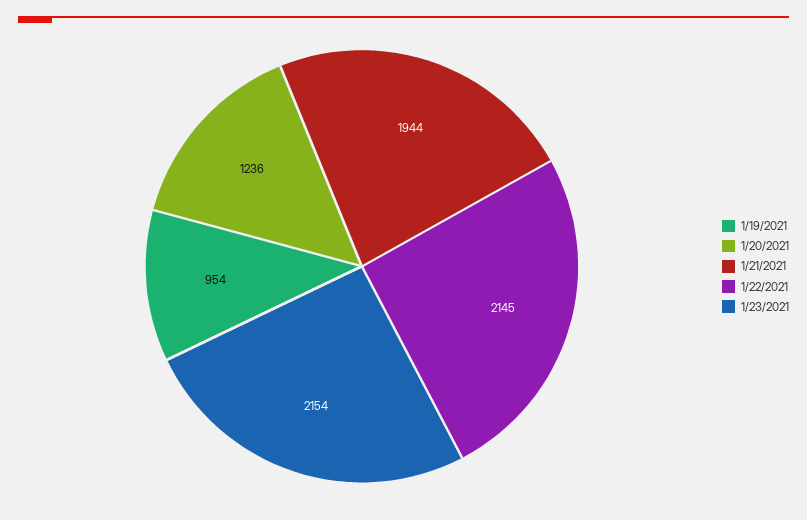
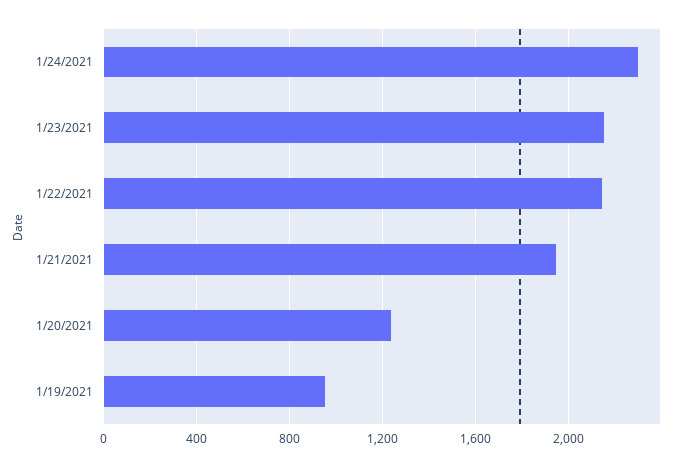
1/24/2021: none -> 2300

